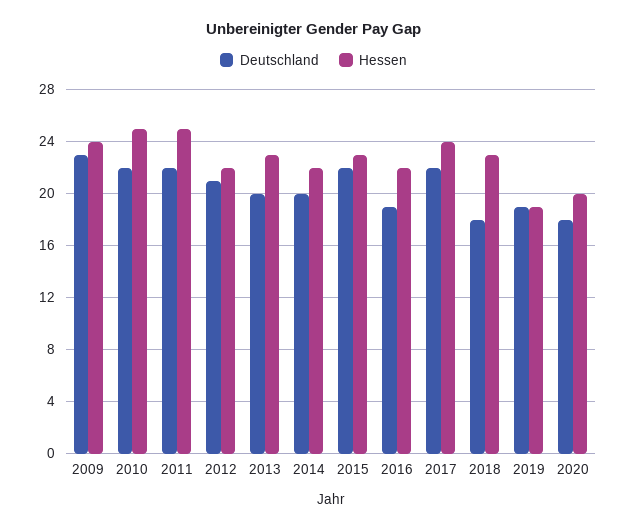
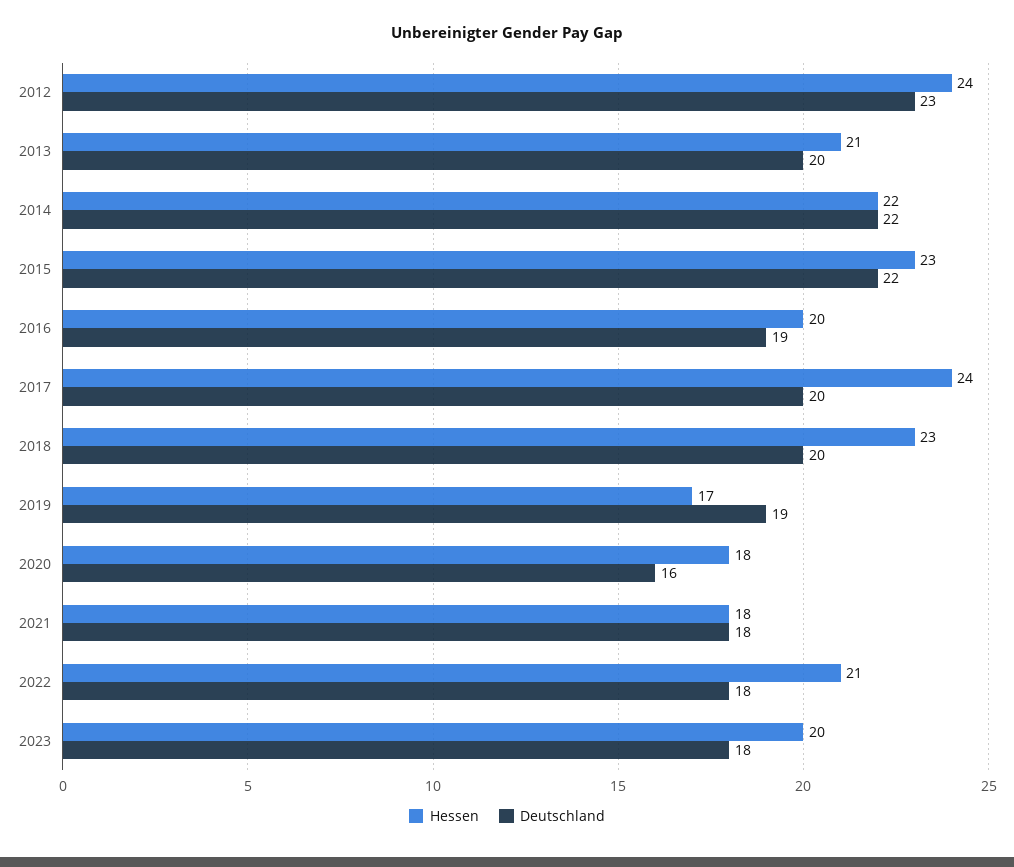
Deutschland, 2009: 23 -> none
Hessen, 2009: 24 -> none
Deutschland, 2010: 22 -> none
Hessen, 2010: 25 -> none
Deutschland, 2011: 22 -> none
Hessen, 2011: 25 -> none
Deutschland, 2012: 21 -> 23
Hessen, 2012: 22 -> 24
Hessen, 2013: 23 -> 21
Deutschland, 2014: 20 -> 22
Hessen, 2016: 22 -> 20
Deutschland, 2017: 22 -> 20
Deutschland, 2018: 18 -> 20
Hessen, 2019: 19 -> 17
Deutschland, 2020: 18 -> 16
Hessen, 2020: 20 -> 18
Hessen, 2021: none -> 18
Deutschland, 2021: none -> 18
Hessen, 2022: none -> 21
Deutschland, 2022: none -> 18
Hessen, 2023: none -> 20
Deutschland, 2023: none -> 18

